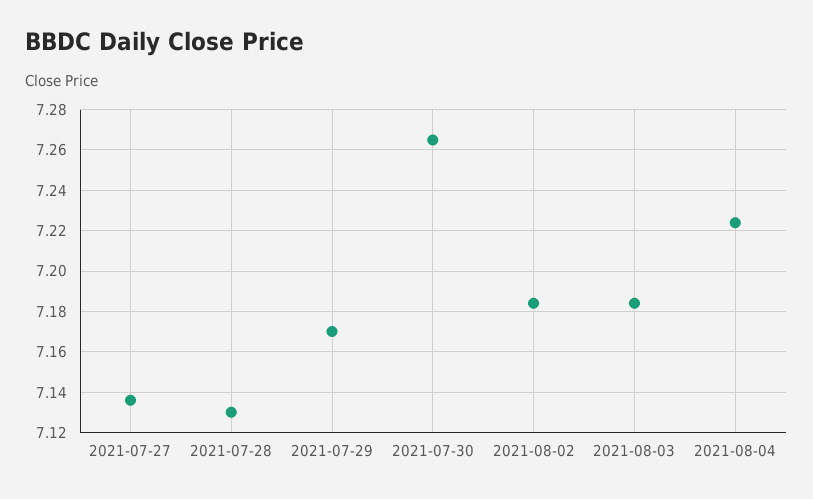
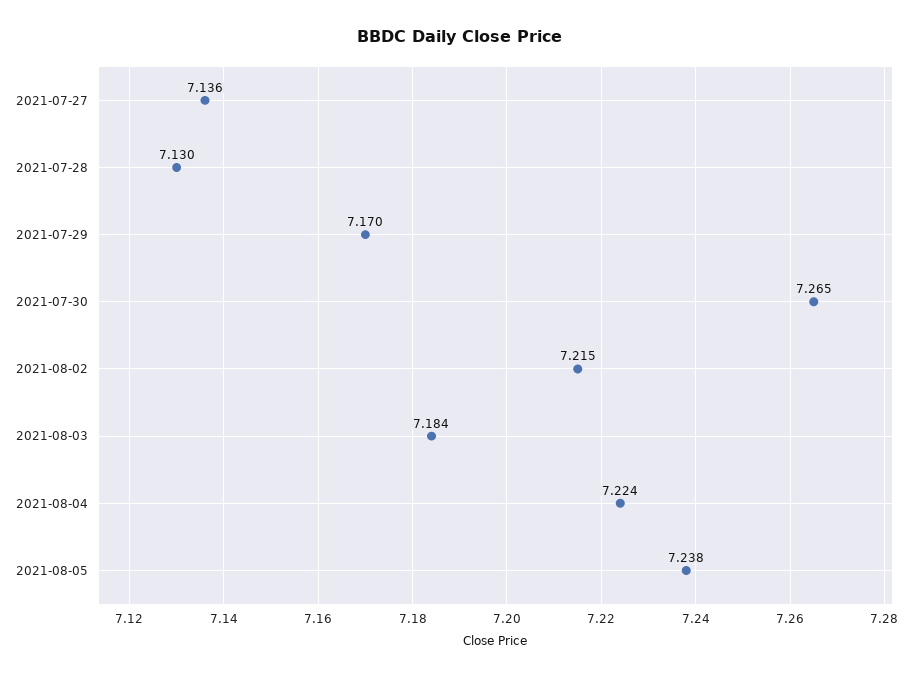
2021-08-02: 7.185 -> 7.215
2021-08-05: none -> 7.238

